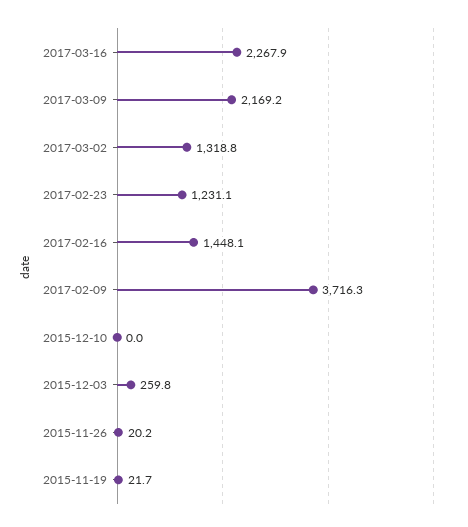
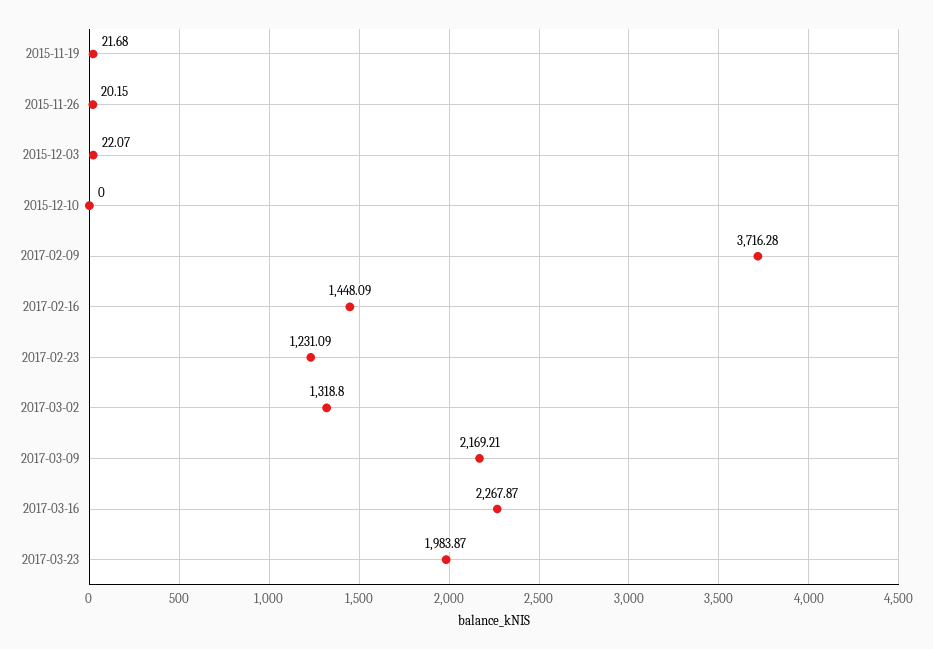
2015-12-03: 259.8 -> 22.07
2017-03-23: none -> 1983.87

